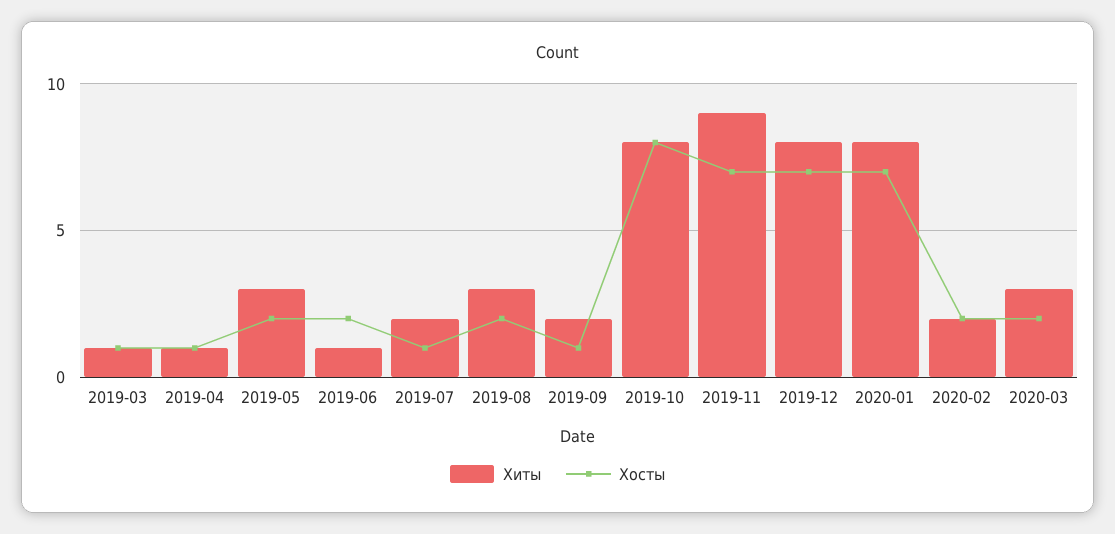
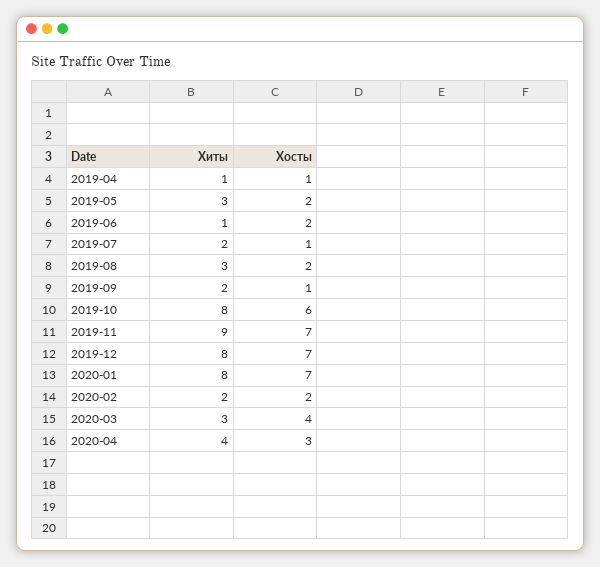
Хиты, 2019-03: 1 -> none
Хосты, 2019-03: 1 -> none
Хосты, 2019-10: 8 -> 6
Хосты, 2020-03: 2 -> 4
Хиты, 2020-04: none -> 4
Хосты, 2020-04: none -> 3

